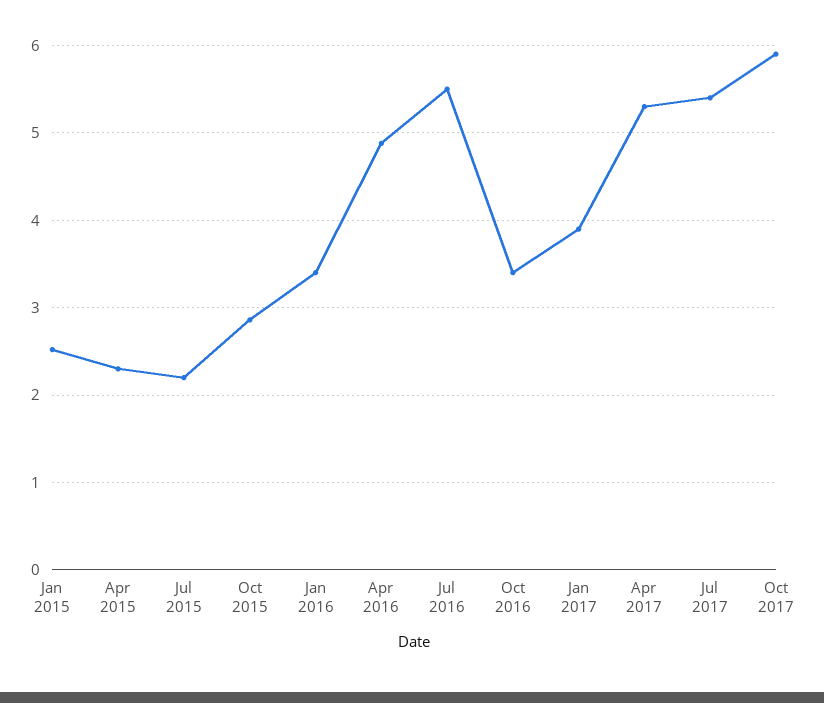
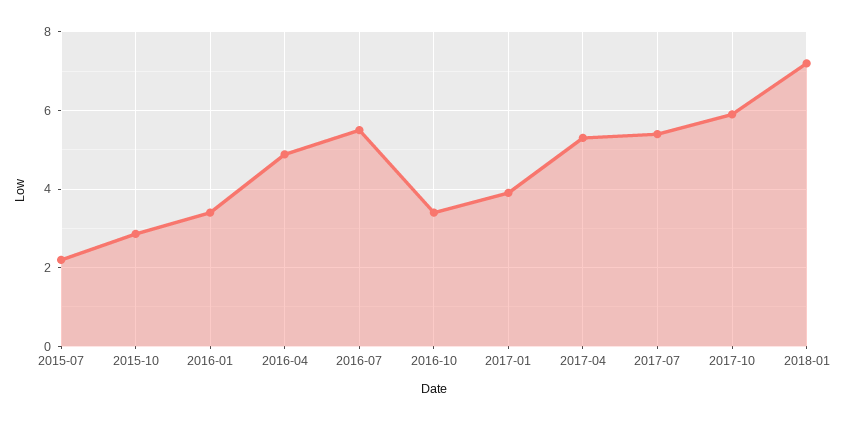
Jan 2015: 2.5 -> none
Apr 2015: 2.3 -> none
2018-01: none -> 7.2

